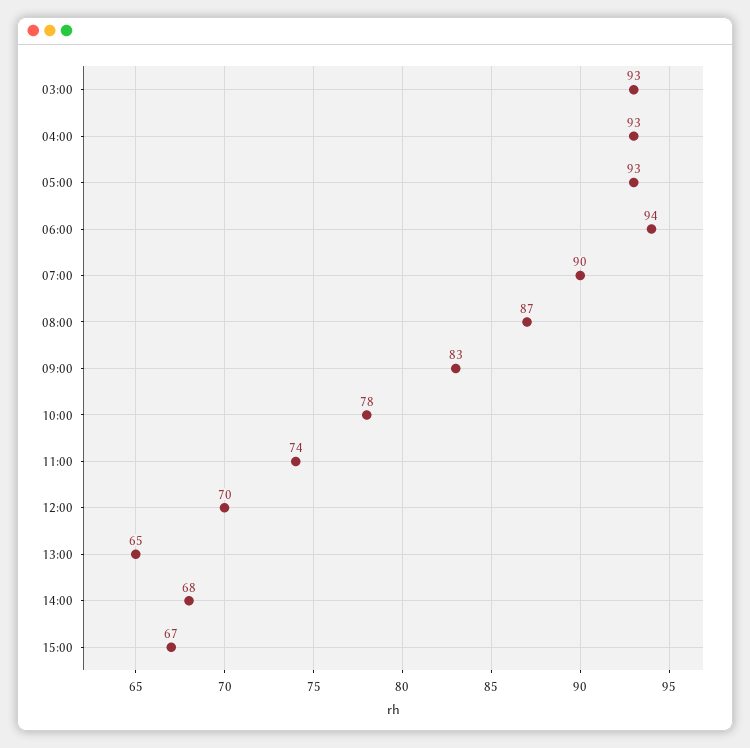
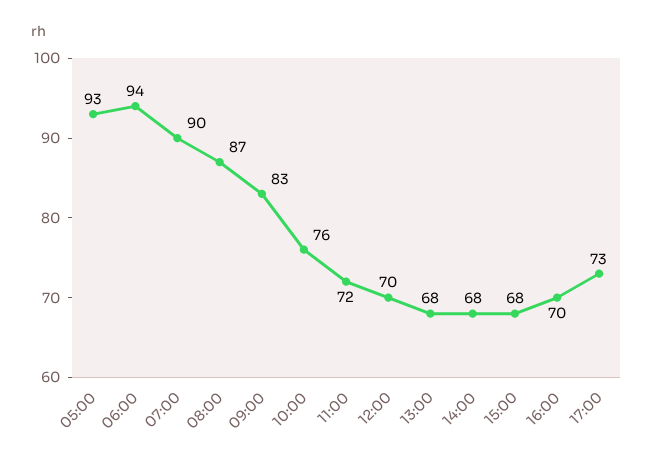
03:00: 93 -> none
04:00: 93 -> none
10:00: 78 -> 76
11:00: 74 -> 72
13:00: 65 -> 68
15:00: 67 -> 68
16:00: none -> 70
17:00: none -> 73

